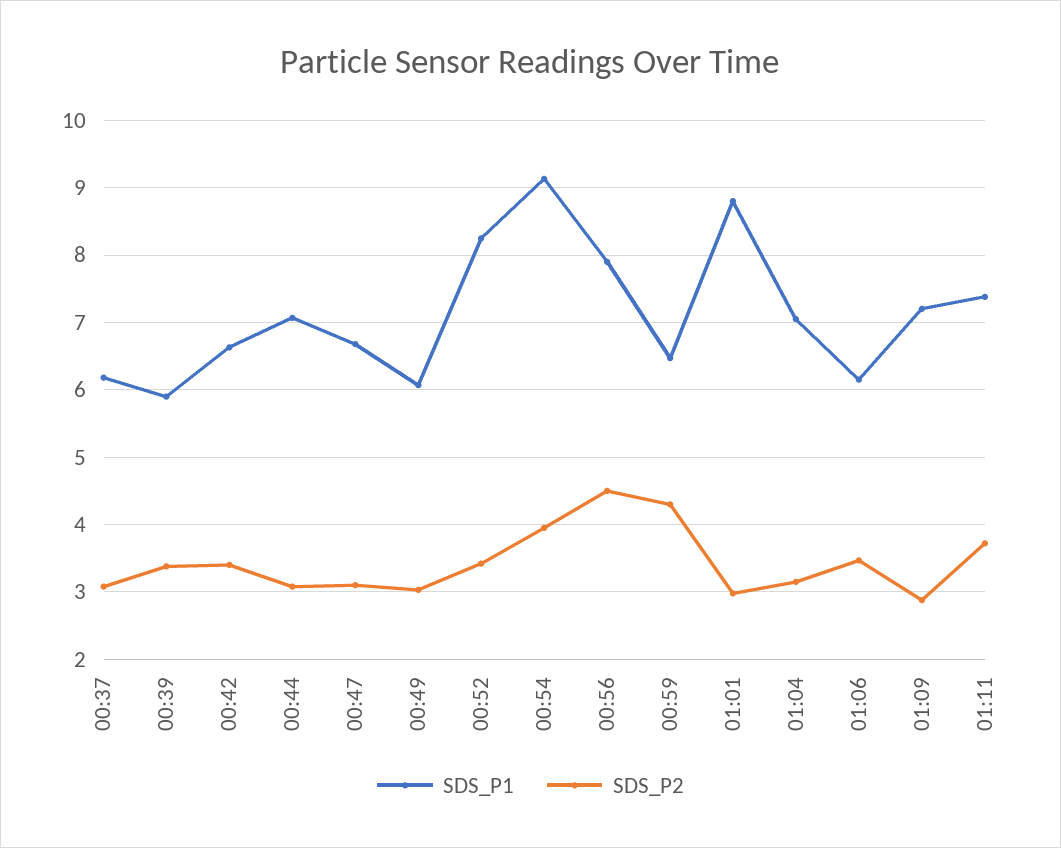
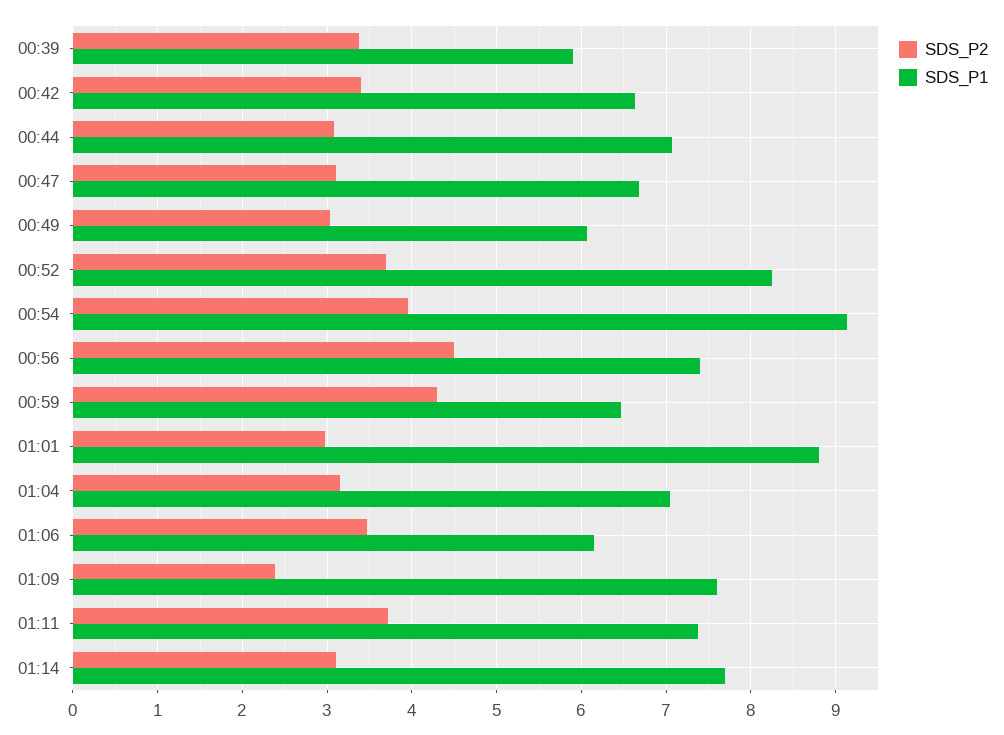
SDS_P1, 00:37: 6.2 -> none
SDS_P2, 00:37: 3.1 -> none
SDS_P2, 00:52: 3.4 -> 3.7
SDS_P1, 00:56: 7.9 -> 7.4
SDS_P1, 01:09: 7.2 -> 7.6
SDS_P2, 01:09: 2.9 -> 2.4
SDS_P2, 01:14: none -> 3.1
SDS_P1, 01:14: none -> 7.7

